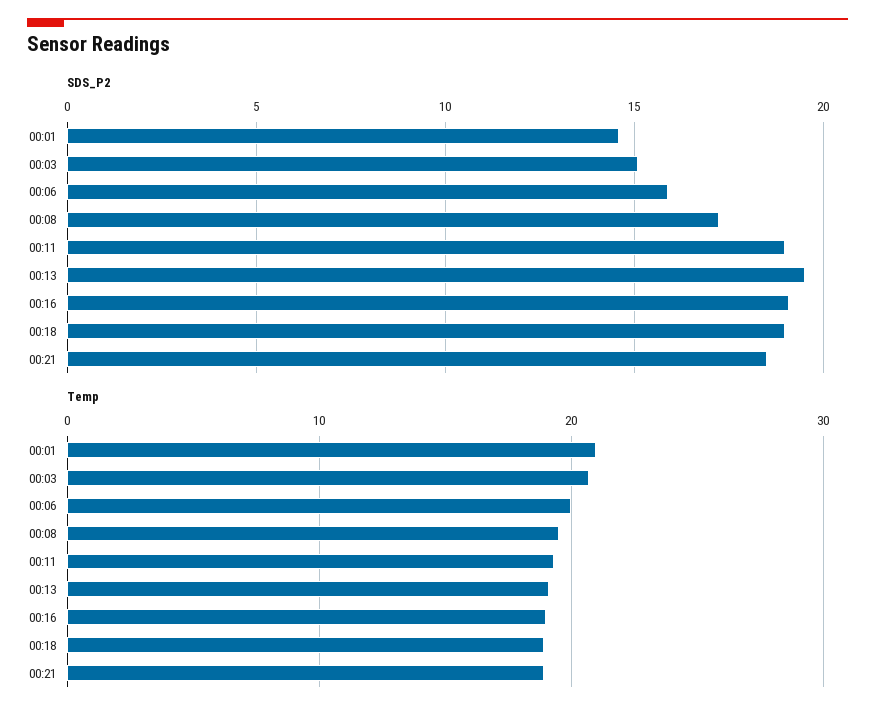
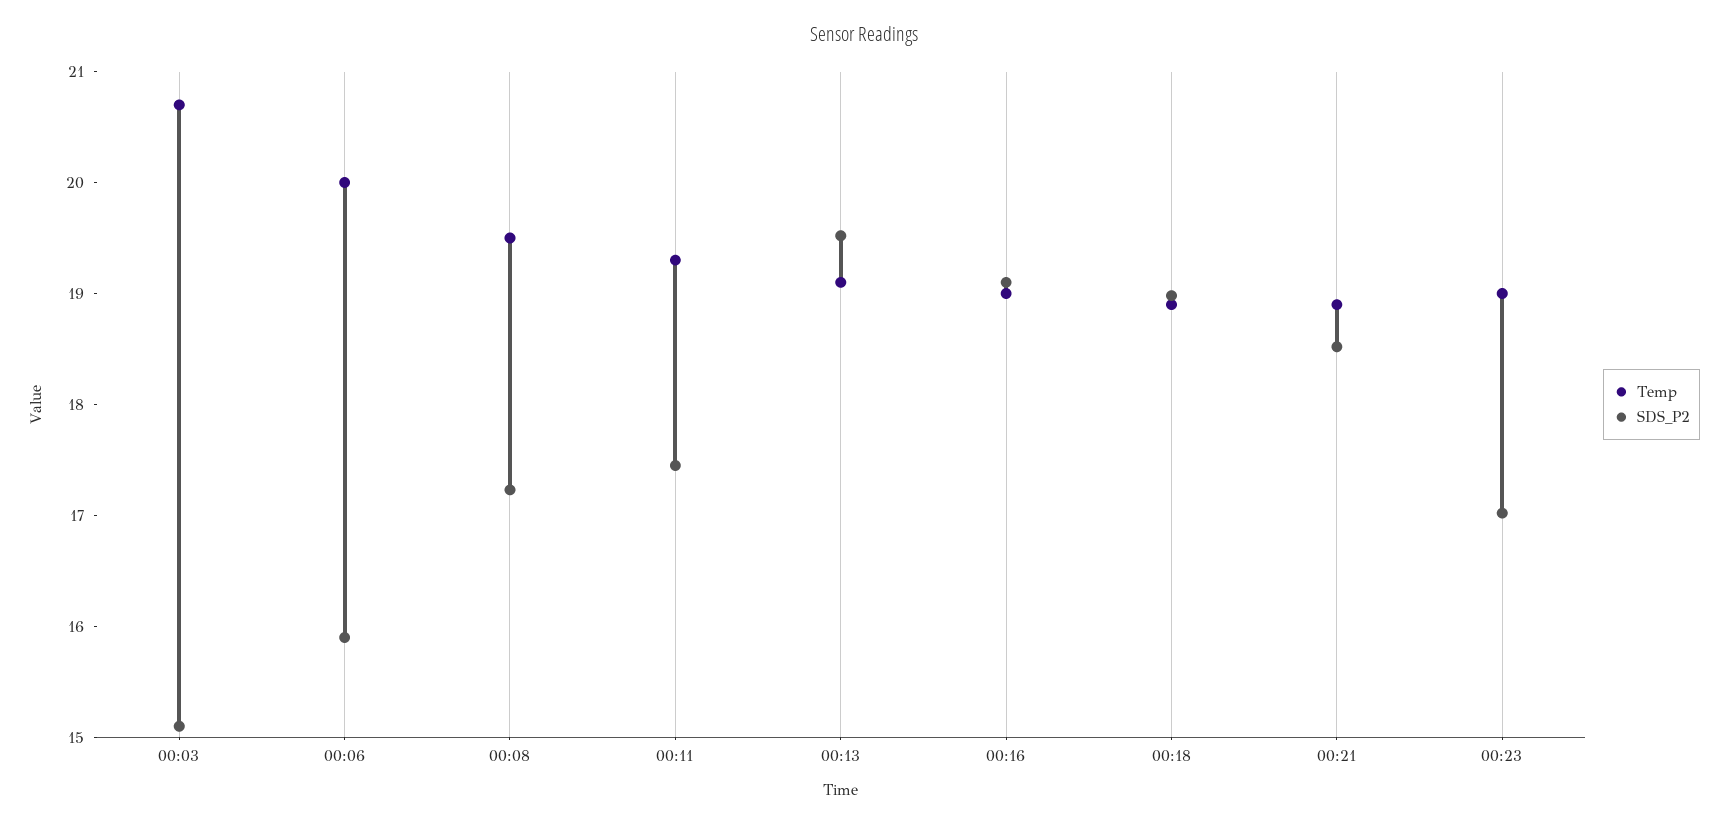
SDS_P2, 00:01: 14.5 -> none
SDS_P2, 00:11: 19 -> 17.4
Temp, 00:01: 21 -> none
Temp, 00:23: none -> 19
SDS_P2, 00:23: none -> 17

